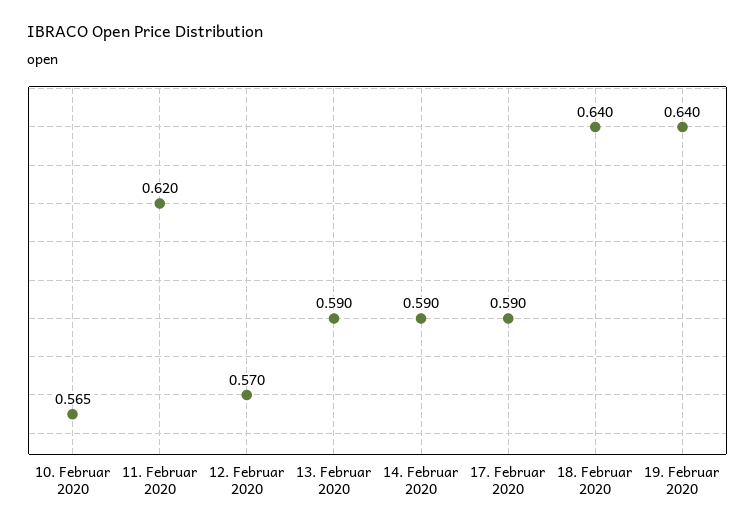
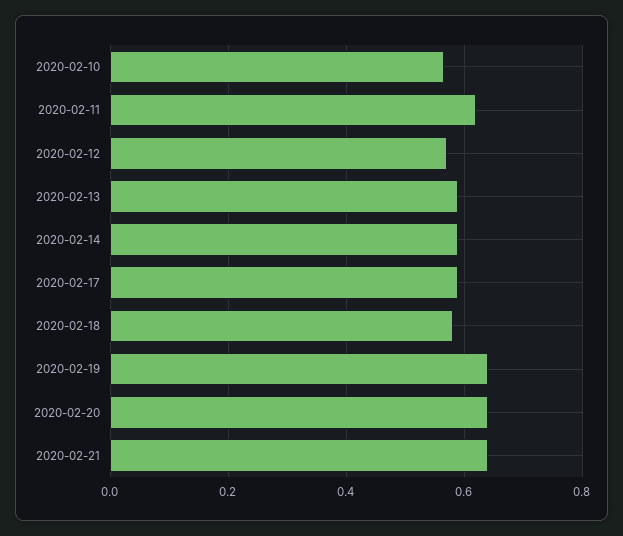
18. Februar 2020: 0.64 -> 0.58
2020-02-20: none -> 0.64
2020-02-21: none -> 0.64

